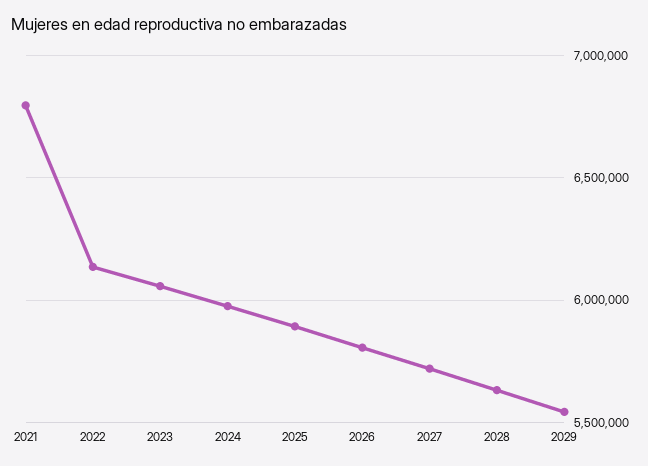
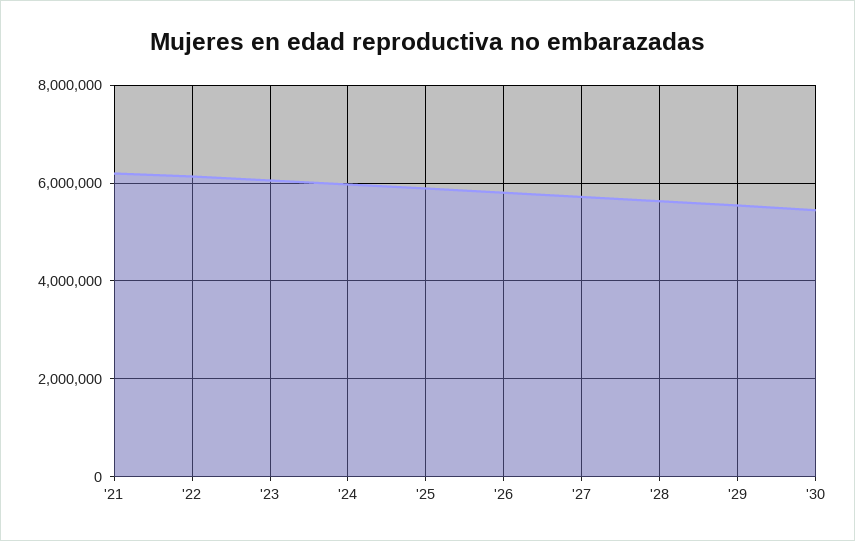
2021: 6800000 -> 6200000
'30: none -> 5400000

